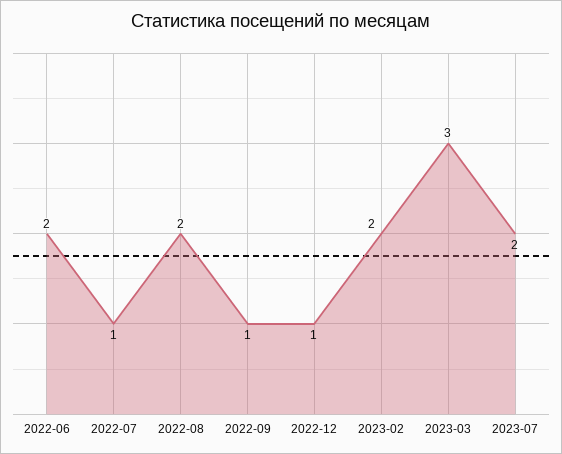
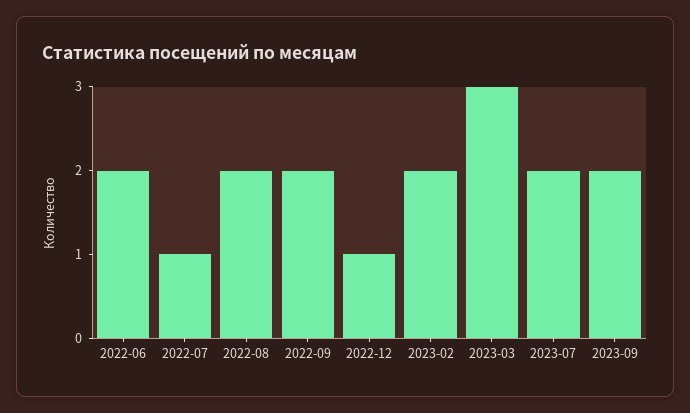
2022-09: 1 -> 2
2023-09: none -> 2

